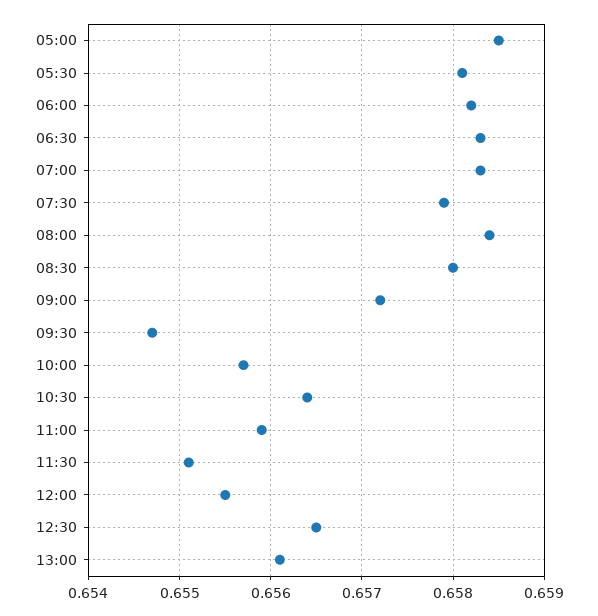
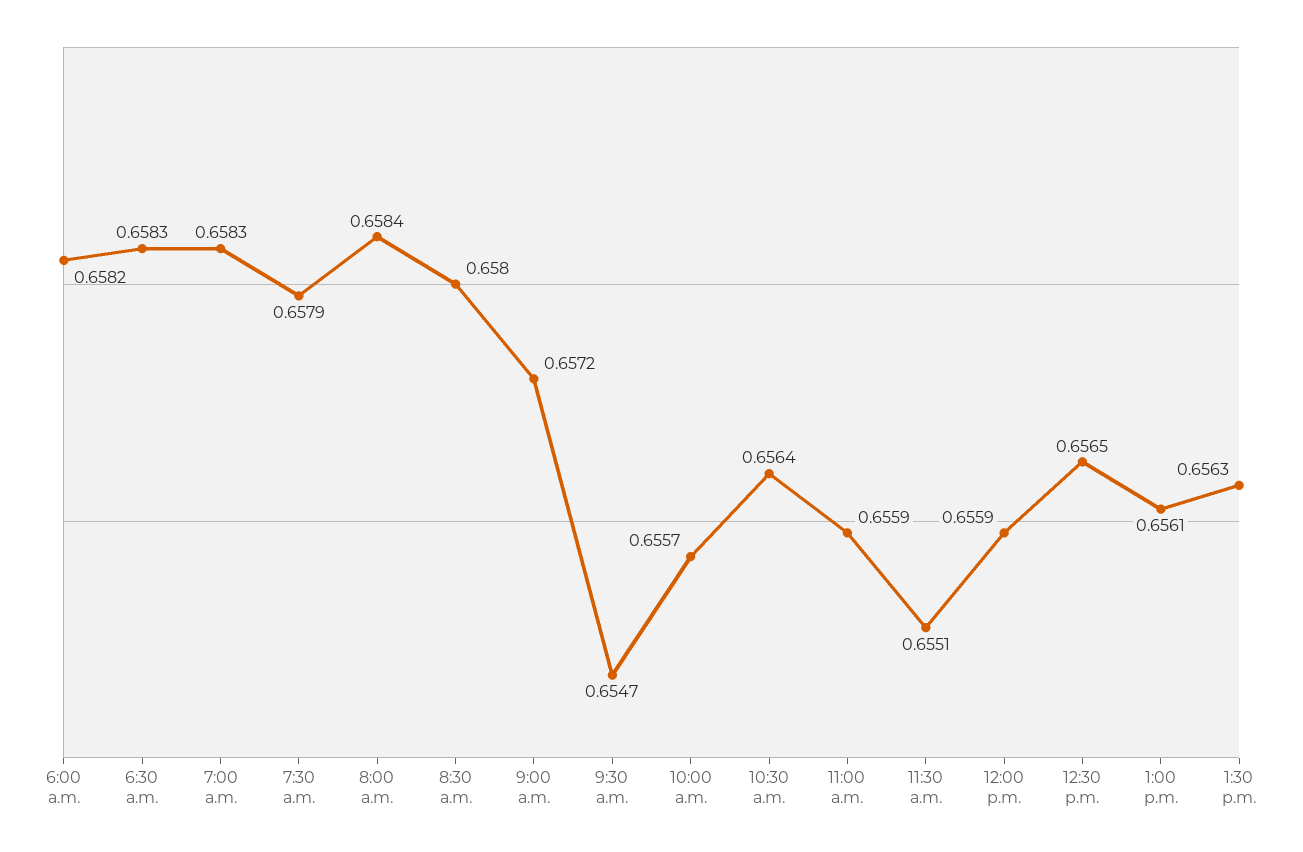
05:00: 0.6585 -> none
05:30: 0.6581 -> none
12:00: 0.6555 -> 0.6559
1:30 p.m.: none -> 0.6563

